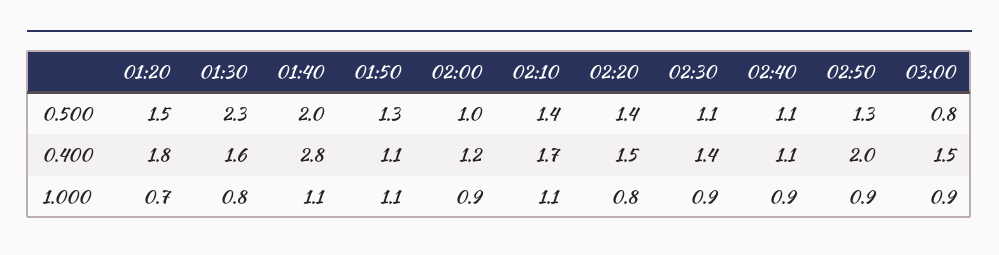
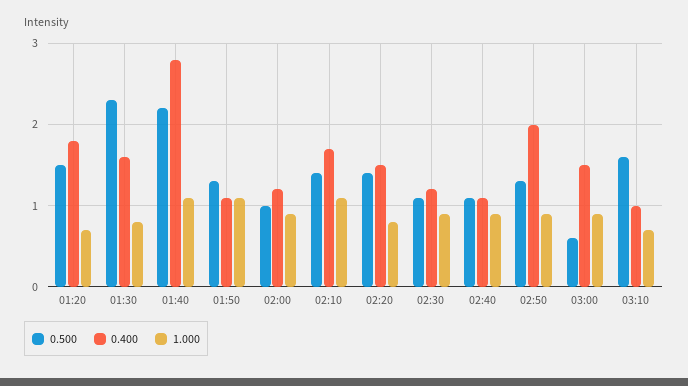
0.500, 01:40: 2 -> 2.2
0.500, 03:00: 0.8 -> 0.6
0.400, 02:30: 1.4 -> 1.2
0.500, 03:10: none -> 1.6
0.400, 03:10: none -> 1
1.000, 03:10: none -> 0.7

